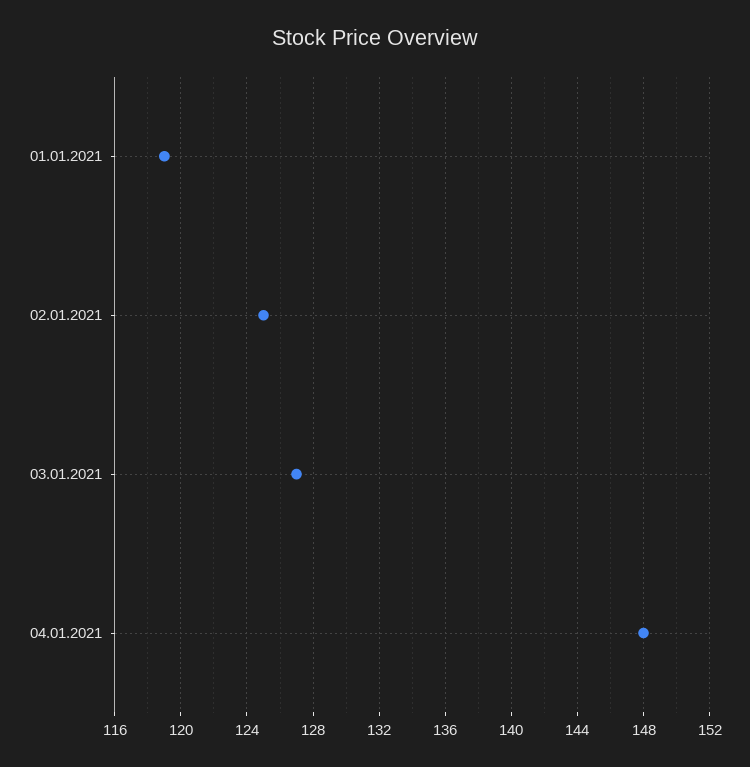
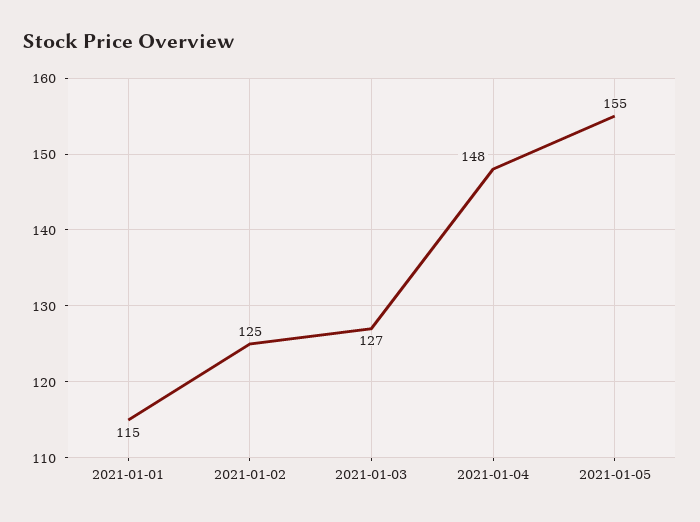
01.01.2021: 119 -> 115
2021-01-05: none -> 155

